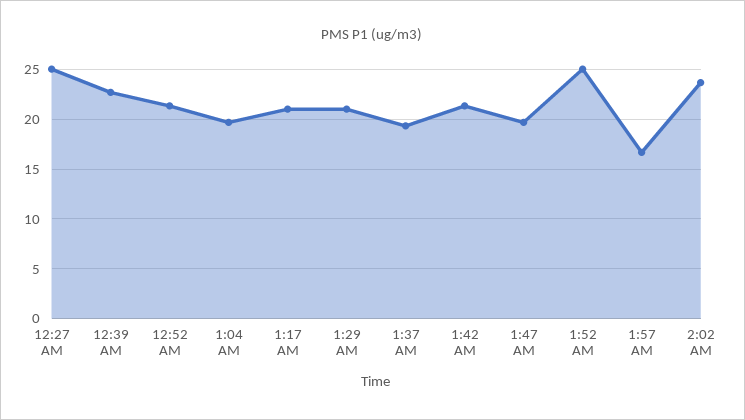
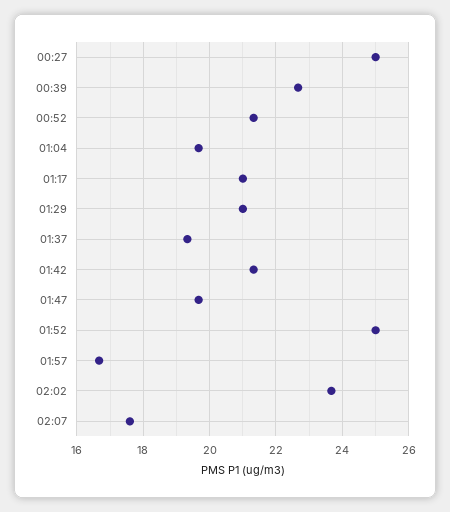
02:07: none -> 17.6

